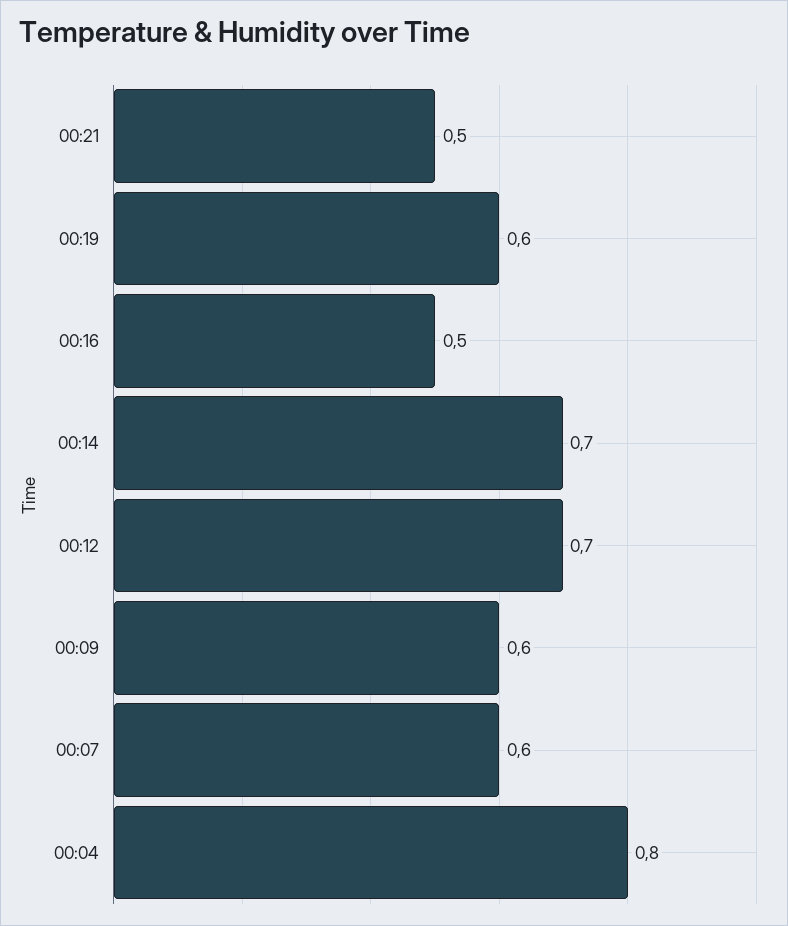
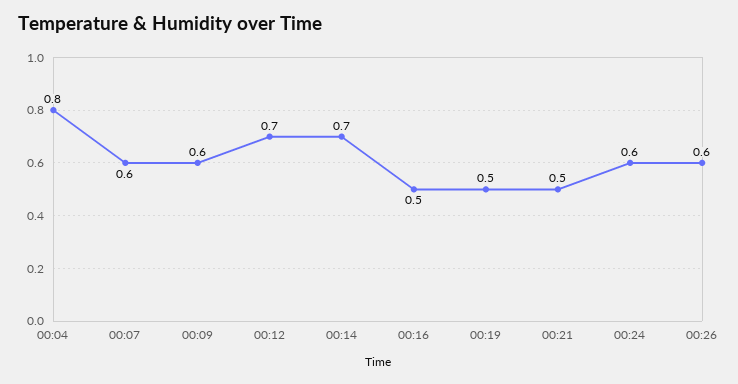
00:19: 0.6 -> 0.5
00:24: none -> 0.6
00:26: none -> 0.6

